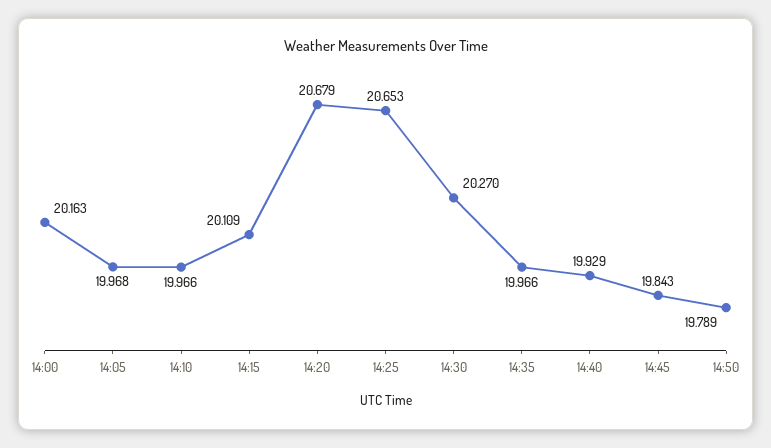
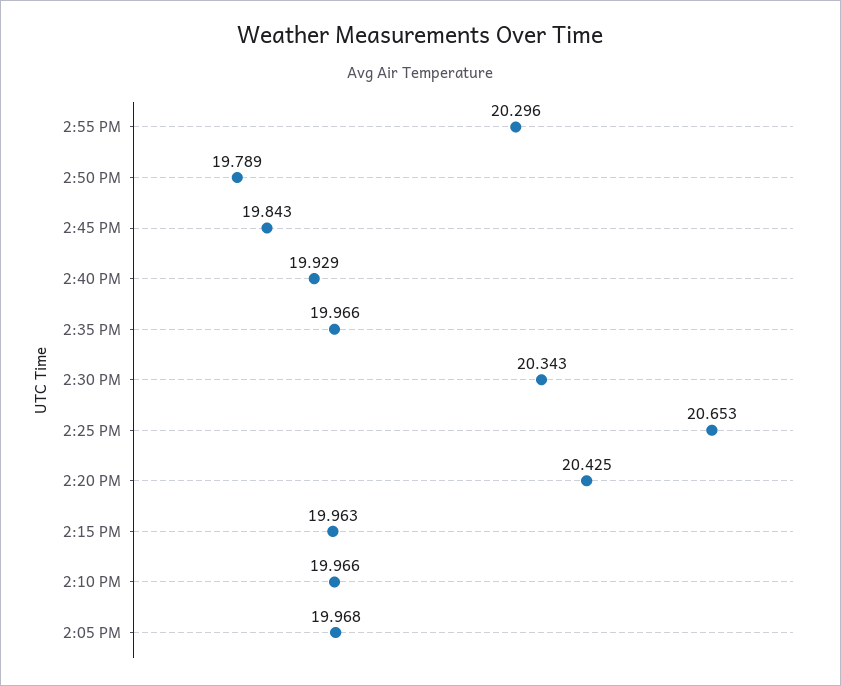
14:00: 20.163 -> none
14:15: 20.109 -> 19.963
14:20: 20.679 -> 20.425
14:30: 20.27 -> 20.343
2:55 PM: none -> 20.296

